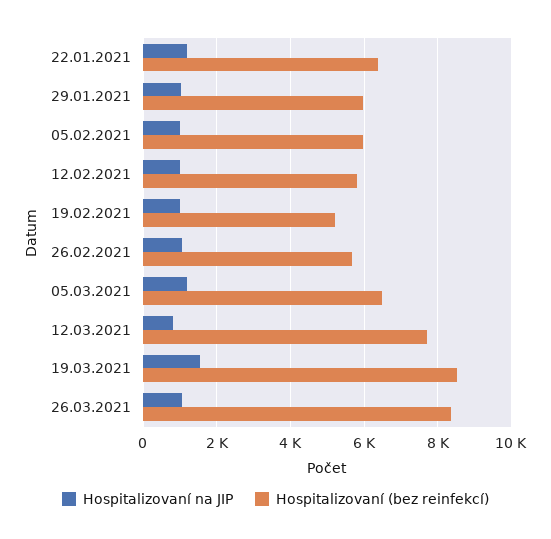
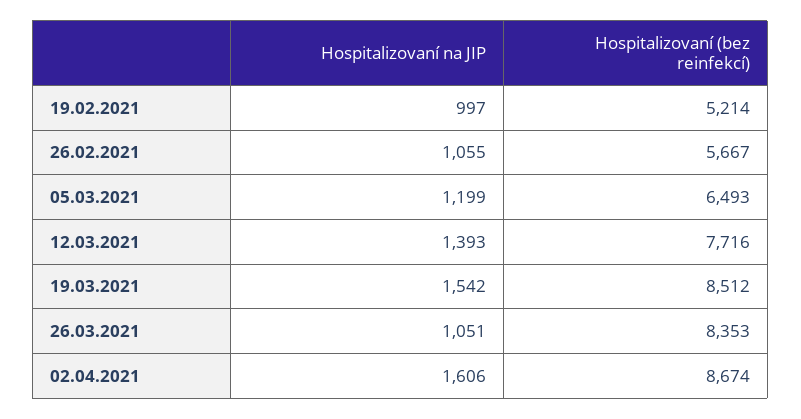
Hospitalizovaní na JIP, 22.01.2021: 1200 -> none
Hospitalizovaní (bez reinfekcí), 22.01.2021: 6400 -> none
Hospitalizovaní na JIP, 29.01.2021: 1000 -> none
Hospitalizovaní (bez reinfekcí), 29.01.2021: 6000 -> none
Hospitalizovaní na JIP, 05.02.2021: 1000 -> none
Hospitalizovaní (bez reinfekcí), 05.02.2021: 6000 -> none
Hospitalizovaní na JIP, 12.02.2021: 1000 -> none
Hospitalizovaní (bez reinfekcí), 12.02.2021: 5800 -> none
Hospitalizovaní na JIP, 12.03.2021: 800 -> 1393
Hospitalizovaní na JIP, 02.04.2021: none -> 1606
Hospitalizovaní (bez reinfekcí), 02.04.2021: none -> 8674

